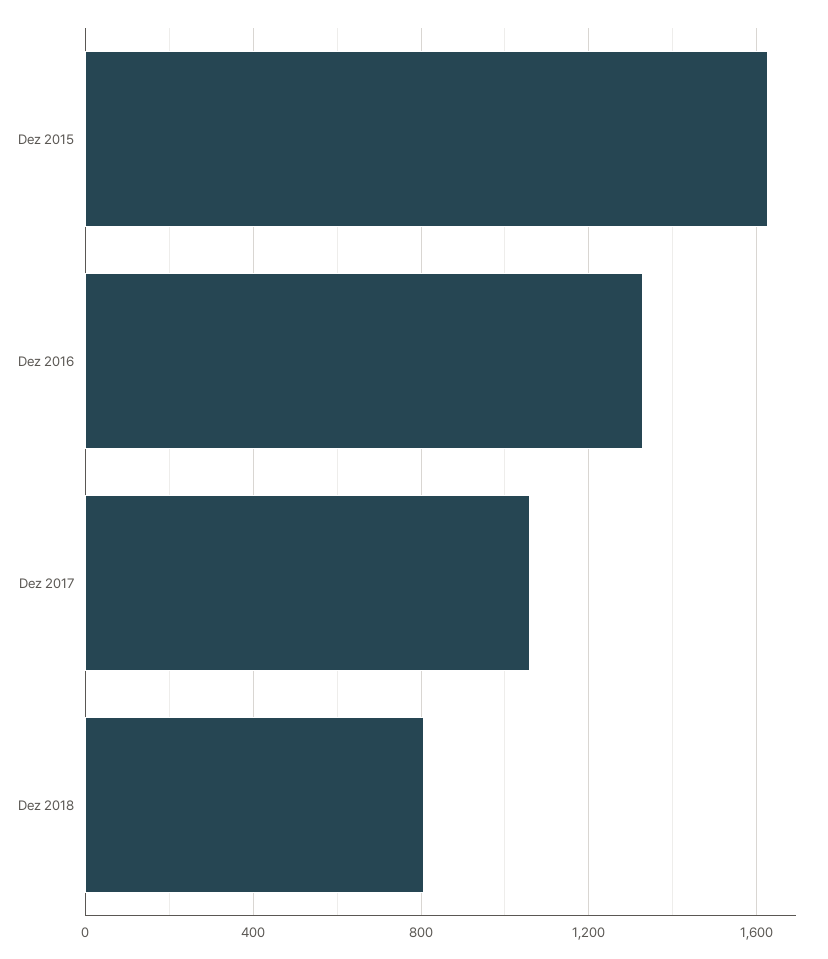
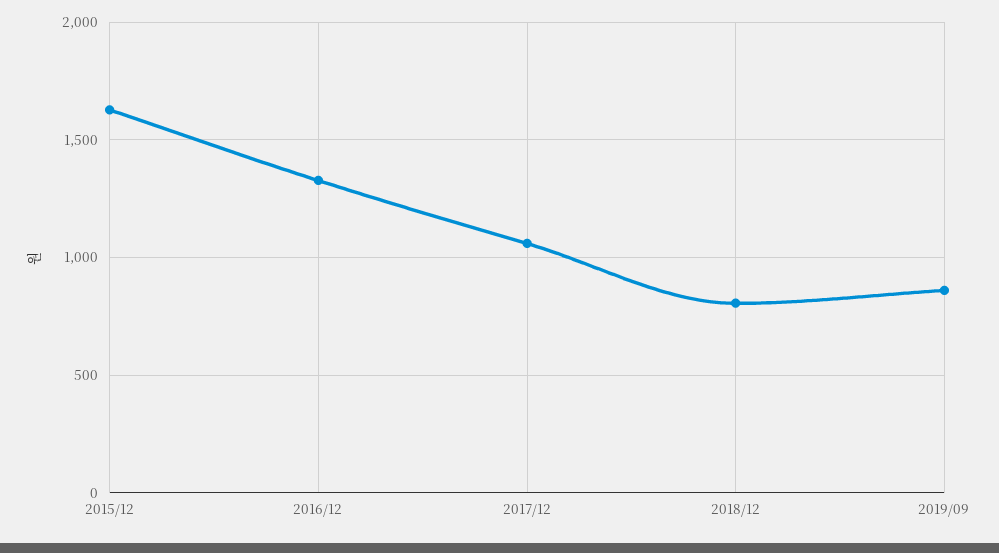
2019/09: none -> 850

